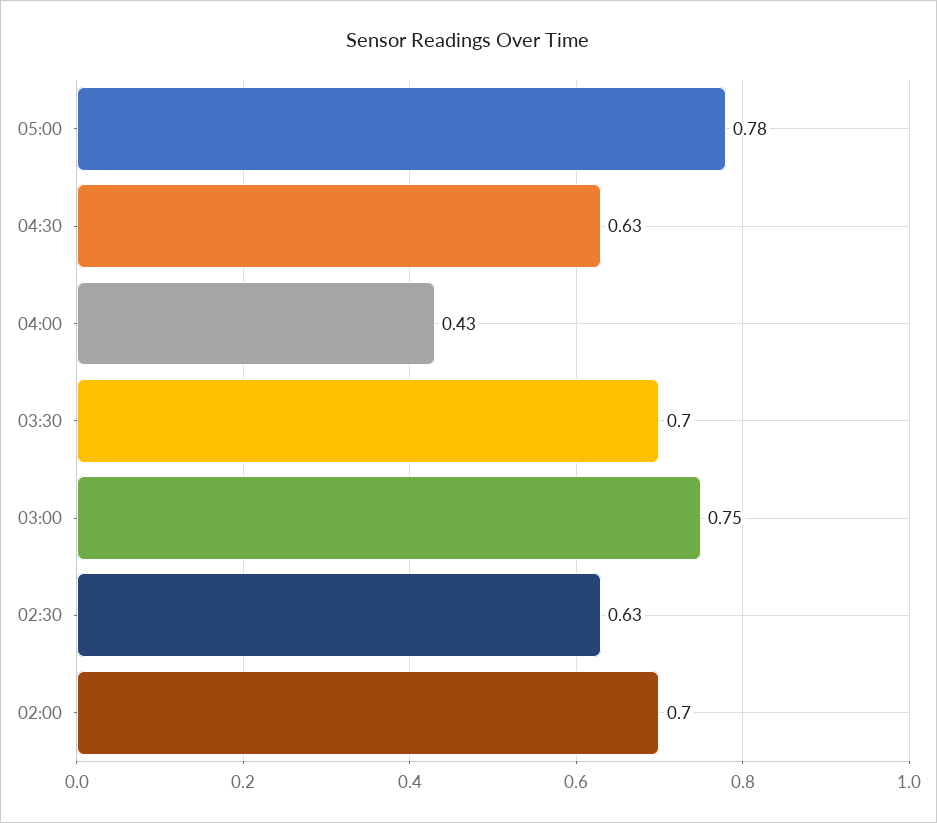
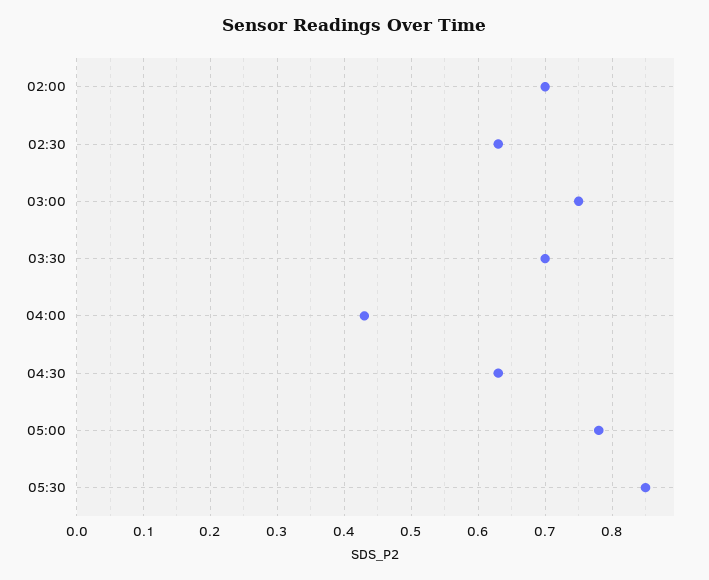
05:30: none -> 0.85

